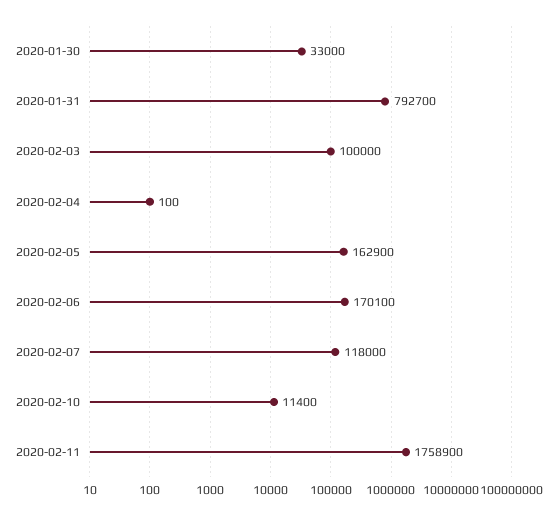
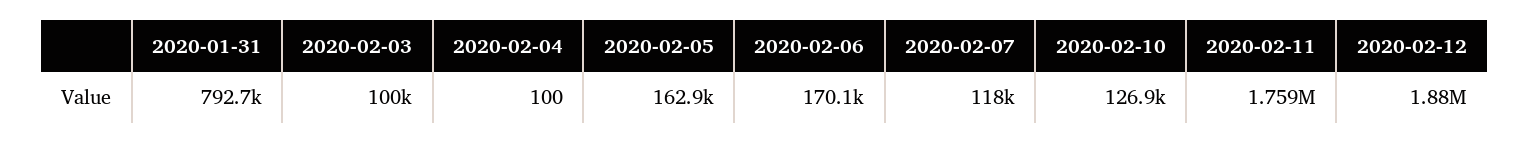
2020-01-30: 33000 -> none
2020-02-10: 11400 -> 126900
2020-02-12: none -> 1880000

